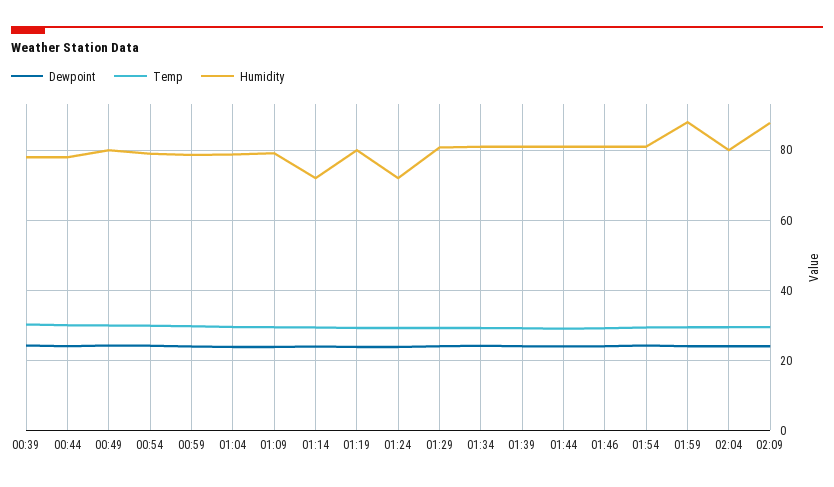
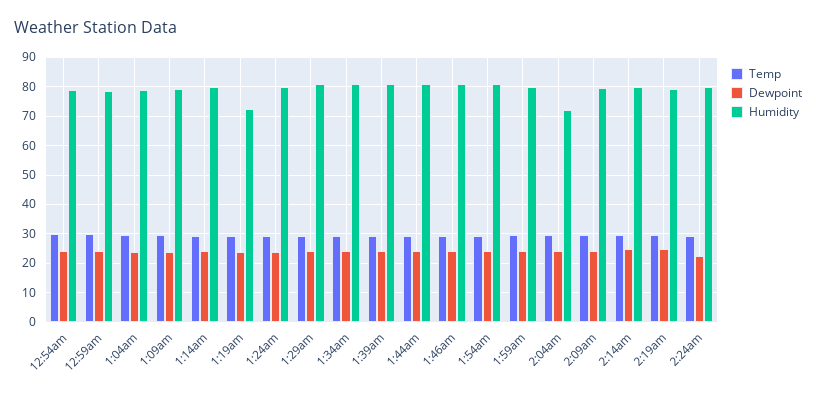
Dewpoint, 00:39: 24 -> none
Temp, 00:39: 30 -> none
Humidity, 00:39: 78 -> none
Dewpoint, 00:44: 24 -> none
Temp, 00:44: 30 -> none
Humidity, 00:44: 78 -> none
Dewpoint, 00:49: 24 -> none
Temp, 00:49: 30 -> none
Humidity, 00:49: 80 -> none
Humidity, 01:14: 72 -> 80
Humidity, 01:19: 80 -> 72.5
Humidity, 01:24: 72 -> 80
Humidity, 01:59: 88 -> 80
Humidity, 02:04: 80 -> 72.5
Humidity, 02:09: 88 -> 80
Temp, 2:14am: none -> 30
Dewpoint, 2:14am: none -> 25
Humidity, 2:14am: none -> 80
Temp, 2:19am: none -> 30
Dewpoint, 2:19am: none -> 25
Humidity, 2:19am: none -> 80
Temp, 2:24am: none -> 30
Dewpoint, 2:24am: none -> 22.5
Humidity, 2:24am: none -> 80

